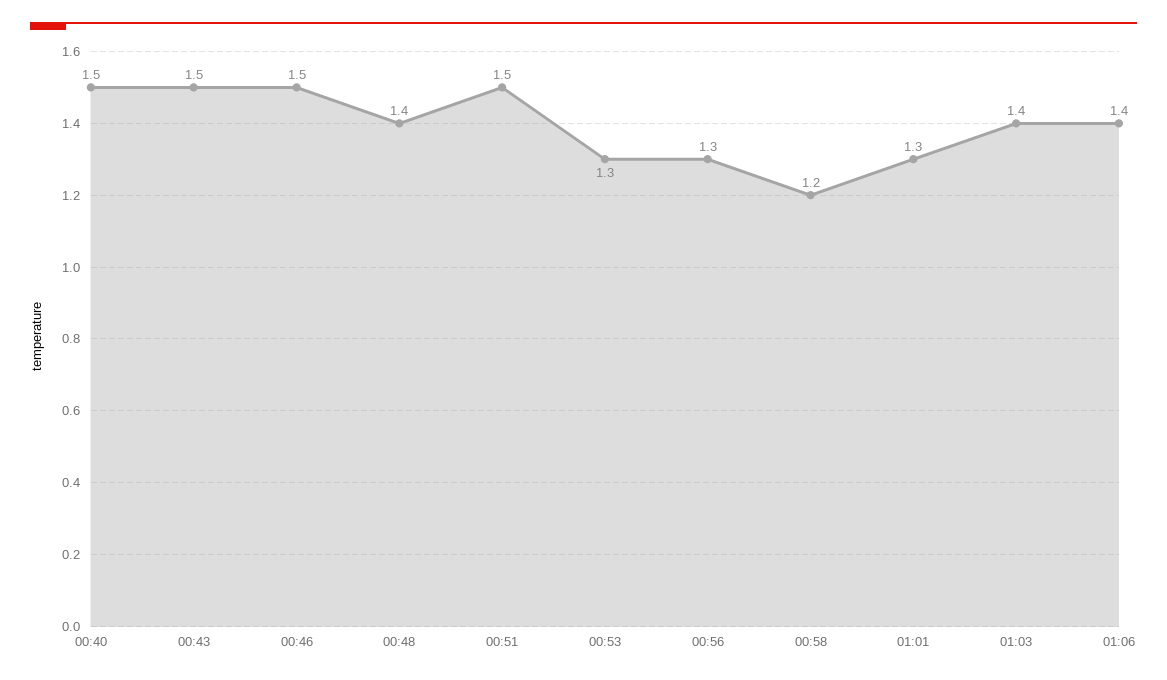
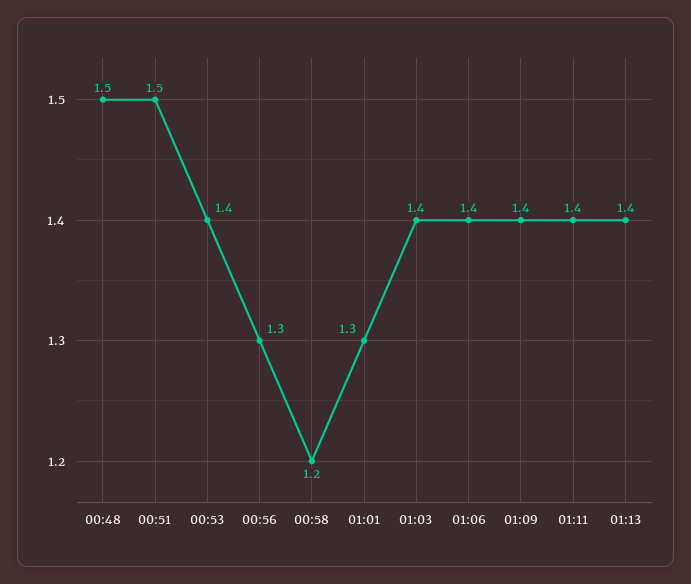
00:40: 1.5 -> none
00:43: 1.5 -> none
00:46: 1.5 -> none
00:48: 1.4 -> 1.5
00:53: 1.3 -> 1.4
01:09: none -> 1.4
01:11: none -> 1.4
01:13: none -> 1.4

